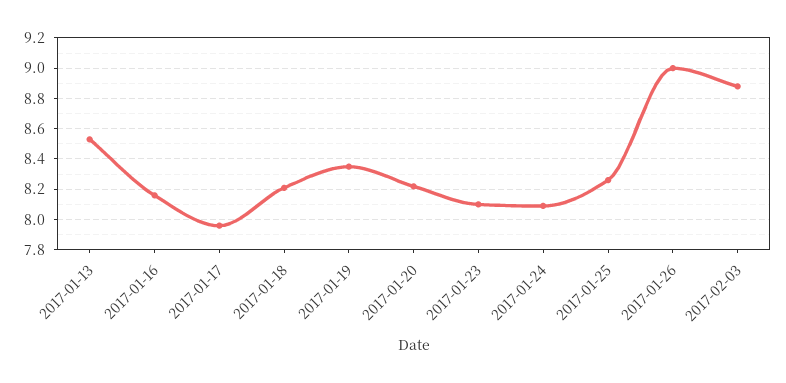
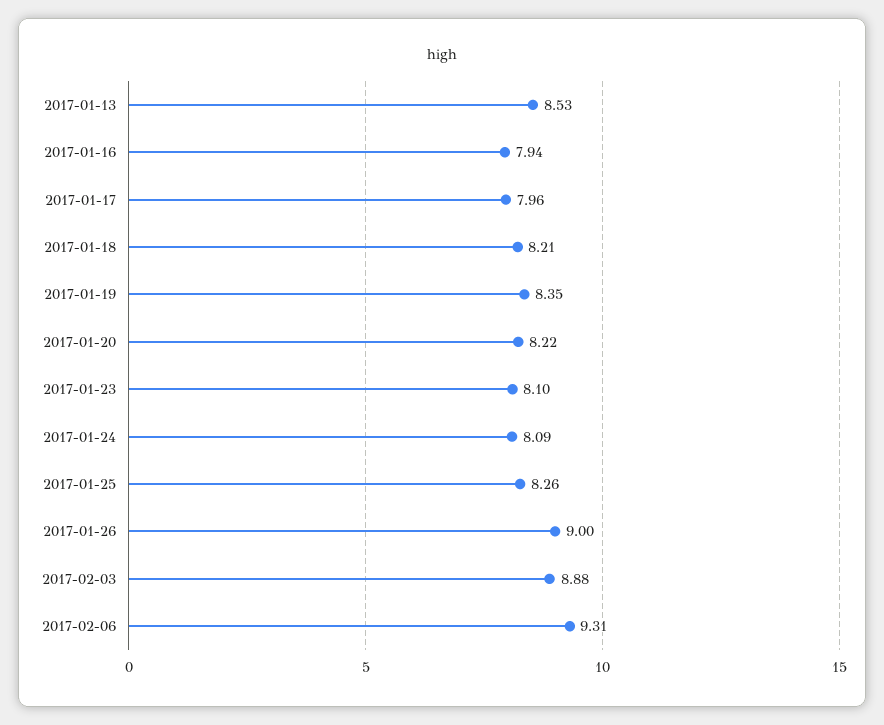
2017-01-16: 8.15 -> 7.94
2017-02-06: none -> 9.31

